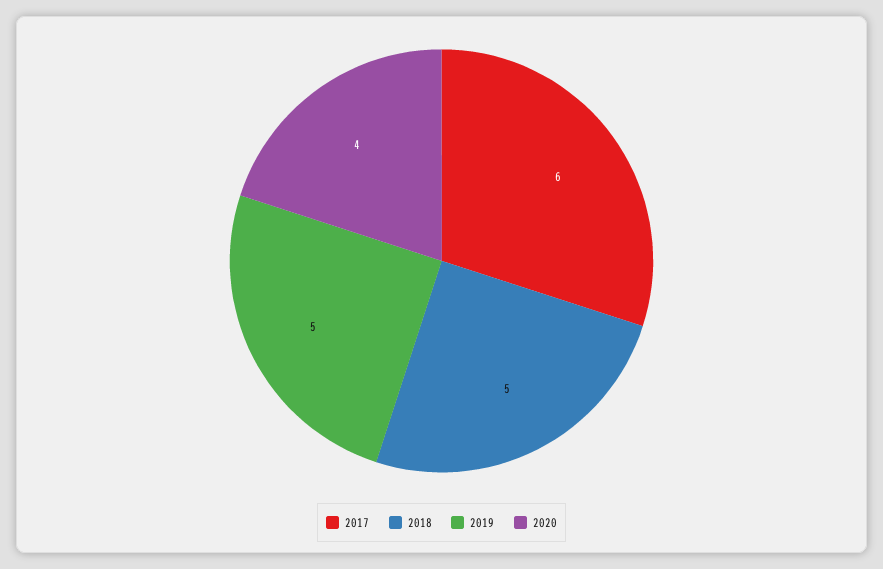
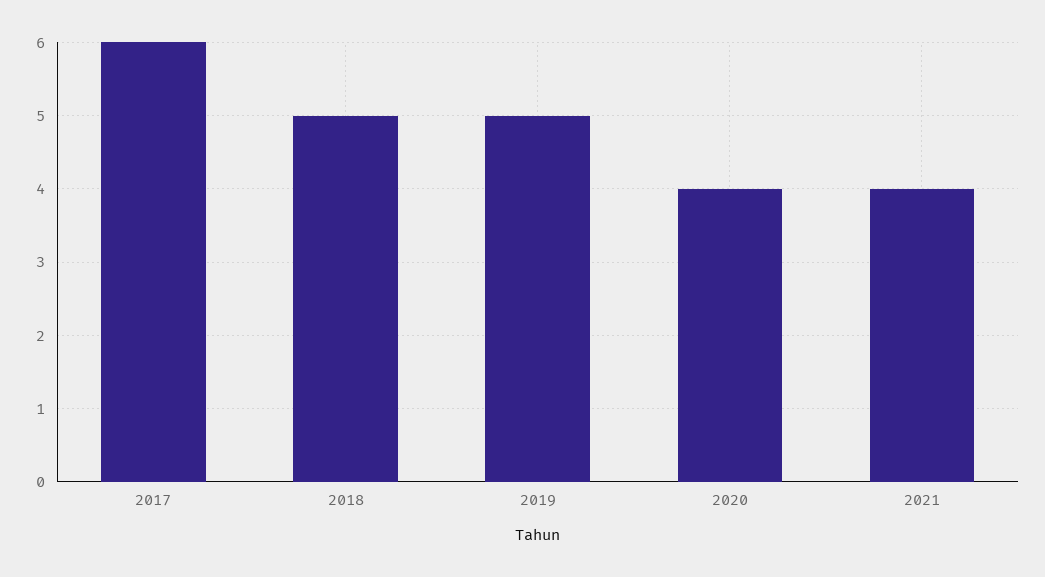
2021: none -> 4

